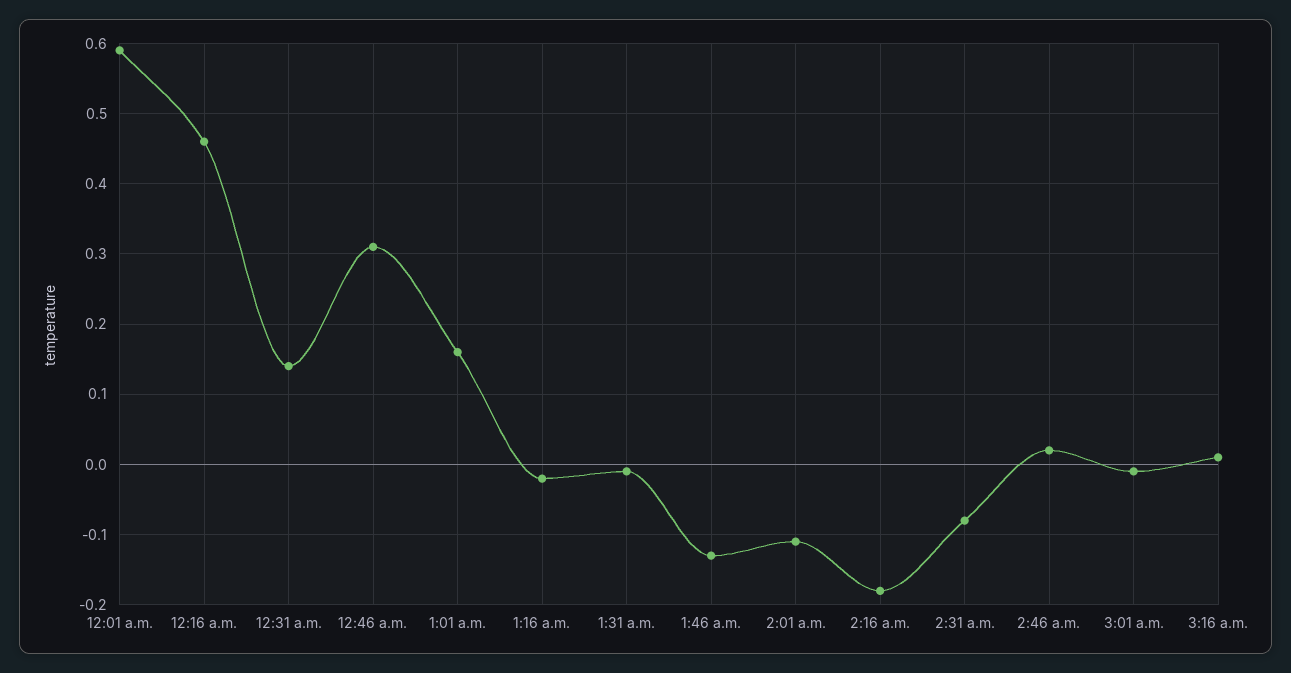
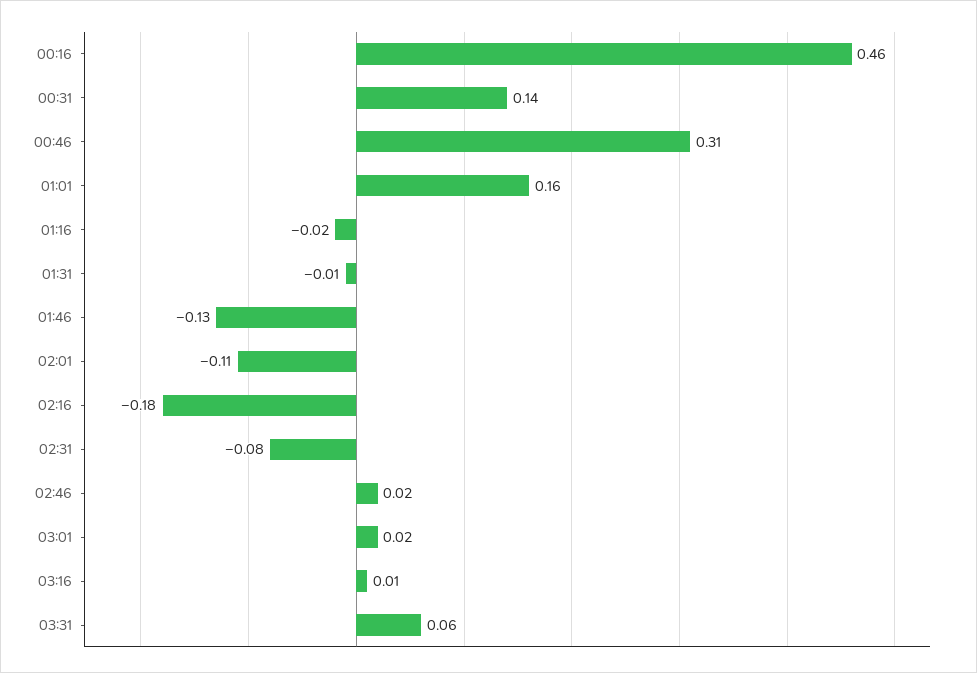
12:01 a.m.: 0.59 -> none
3:01 a.m.: -0.01 -> 0.02
03:31: none -> 0.06

